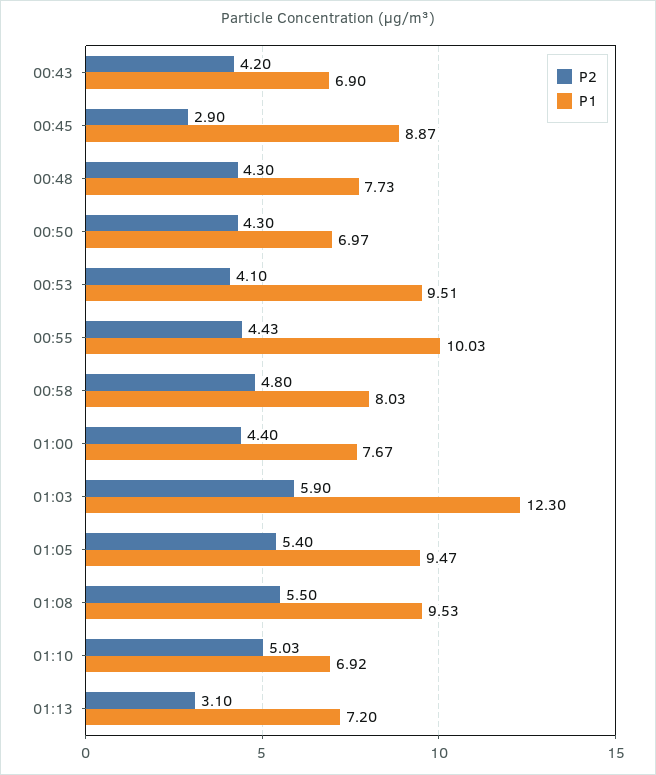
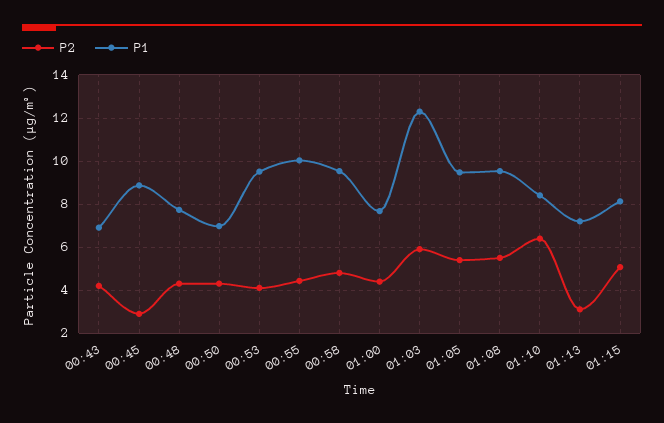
P1, 00:58: 8.03 -> 9.5
P2, 01:10: 5.03 -> 6.5
P1, 01:10: 6.92 -> 8.5
P2, 01:15: none -> 5
P1, 01:15: none -> 8

